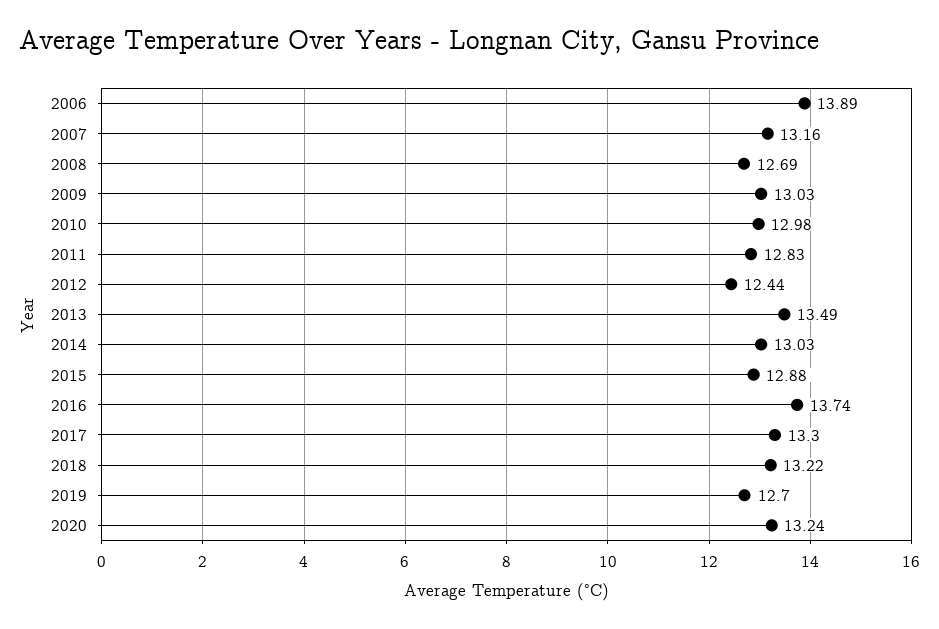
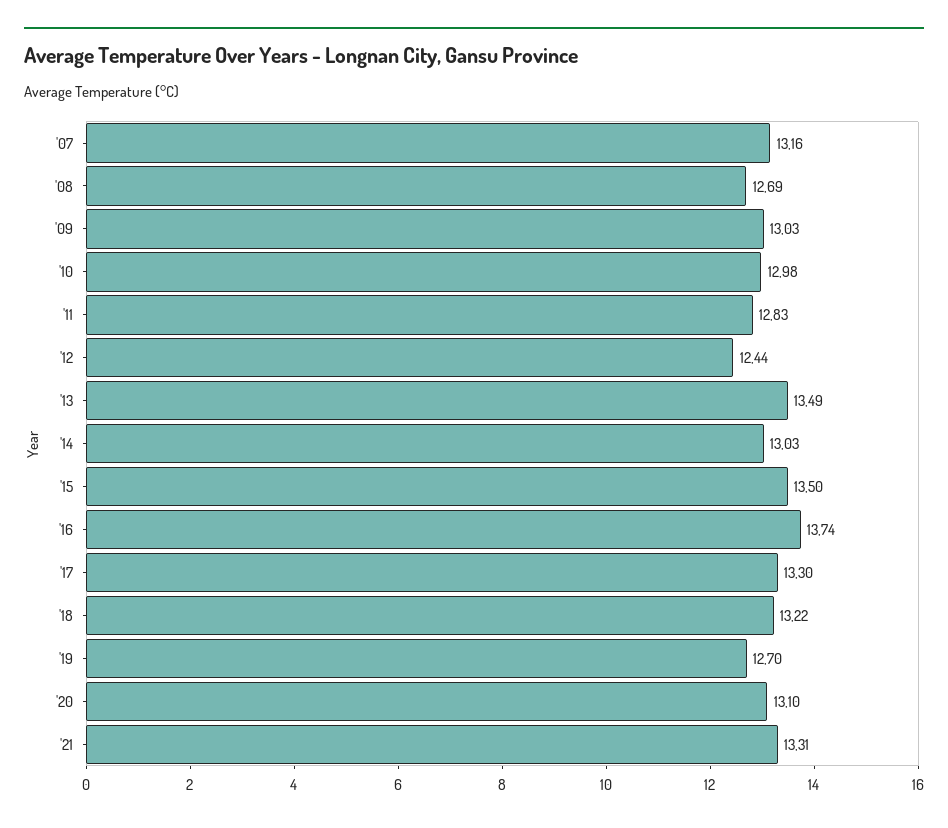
2006: 13.89 -> none
2015: 12.88 -> 13.5
2020: 13.24 -> 13.1
'21: none -> 13.31

